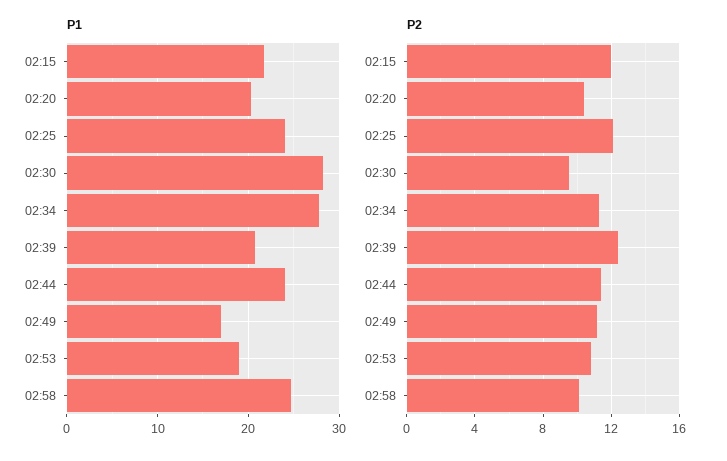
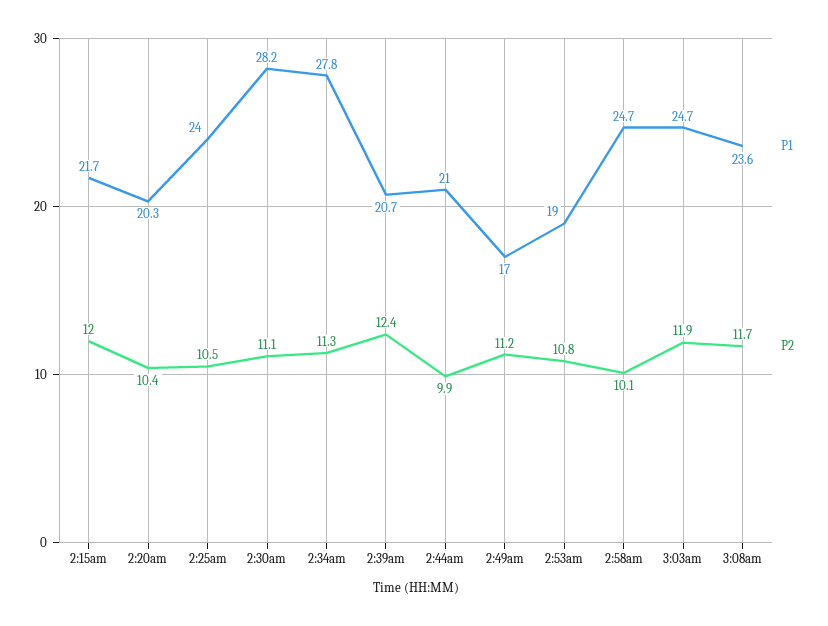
P1, 02:44: 24 -> 21
P2, 02:25: 12 -> 10.5
P2, 02:30: 9.5 -> 11.1
P2, 02:44: 11.5 -> 9.9
P1, 3:03am: none -> 24.7
P2, 3:03am: none -> 11.9
P1, 3:08am: none -> 23.6
P2, 3:08am: none -> 11.7

